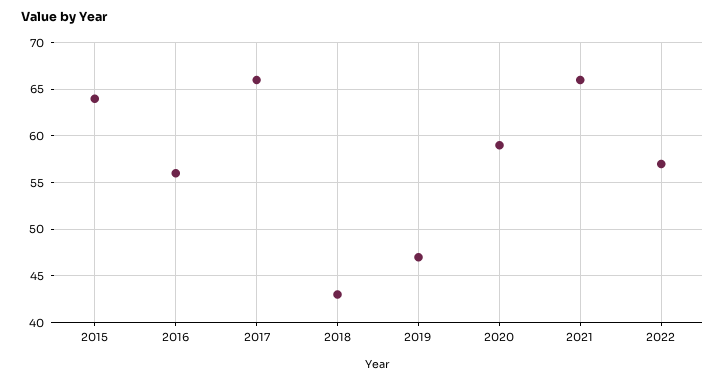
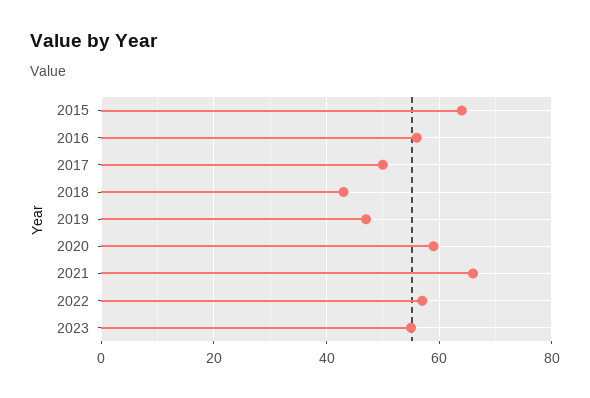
2017: 66 -> 50
2023: none -> 55

